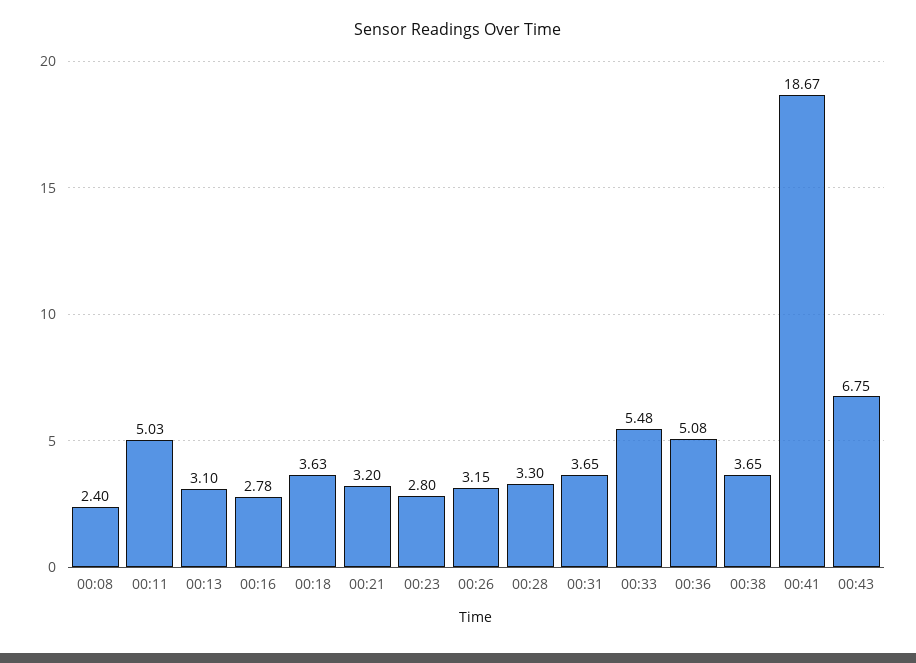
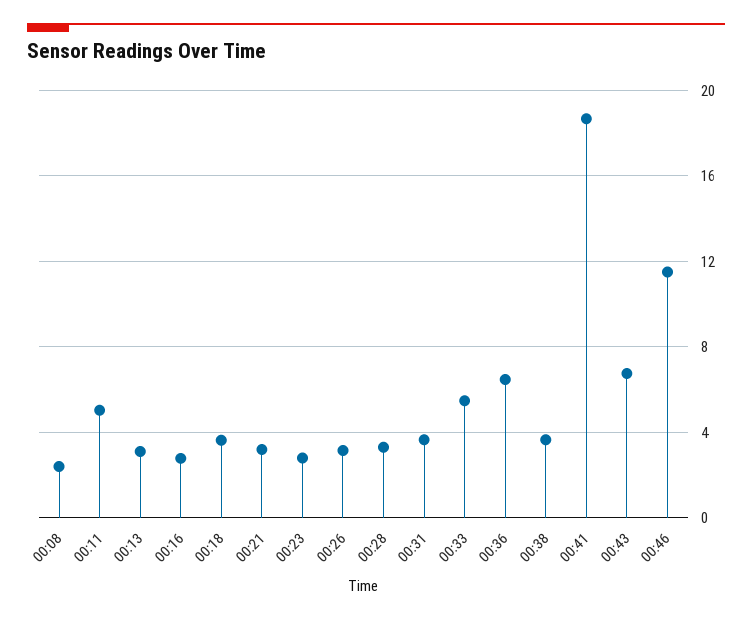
00:36: 5.08 -> 6.5
00:46: none -> 11.5

